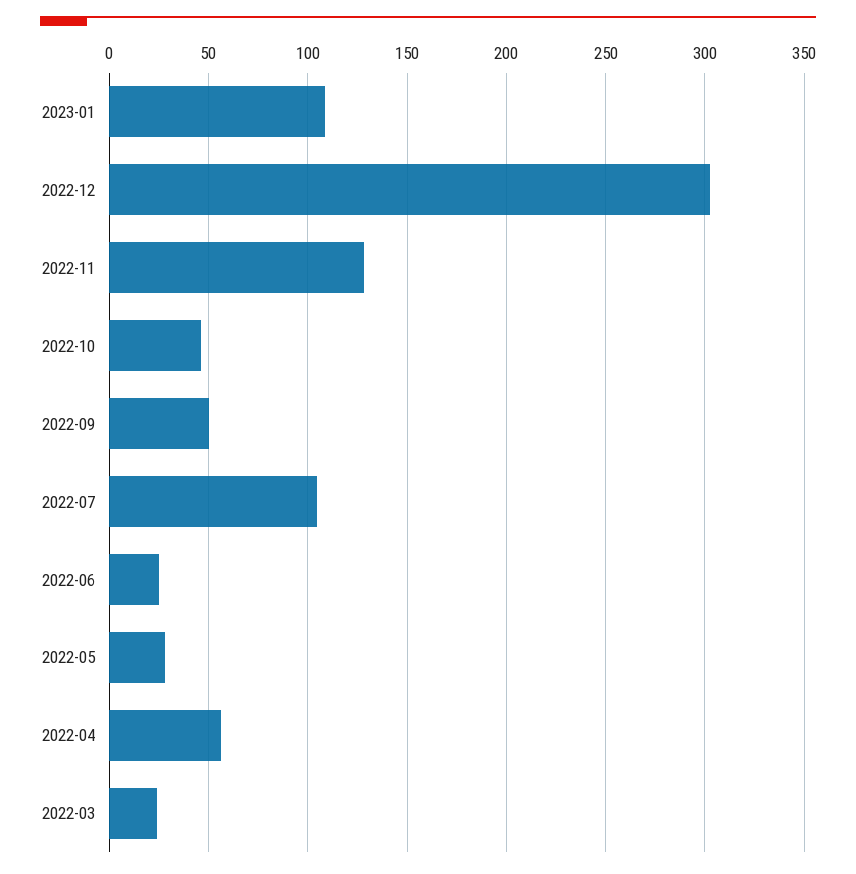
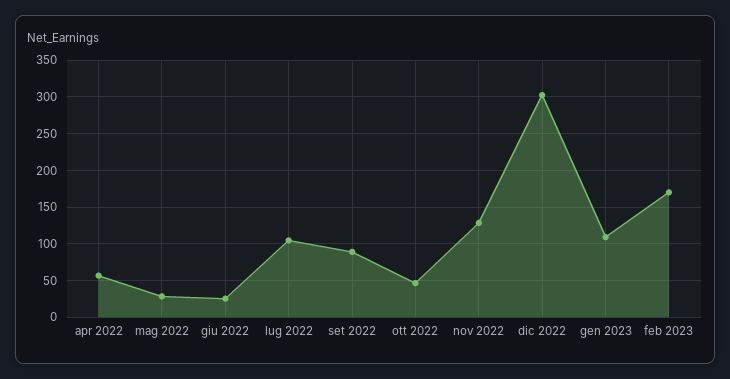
2022-09: 50 -> 90
2022-03: 25 -> none
feb 2023: none -> 170

